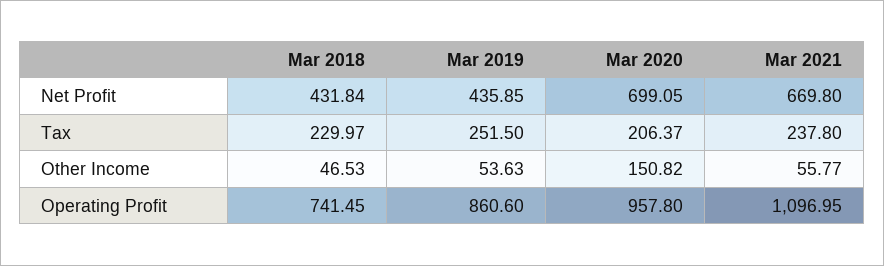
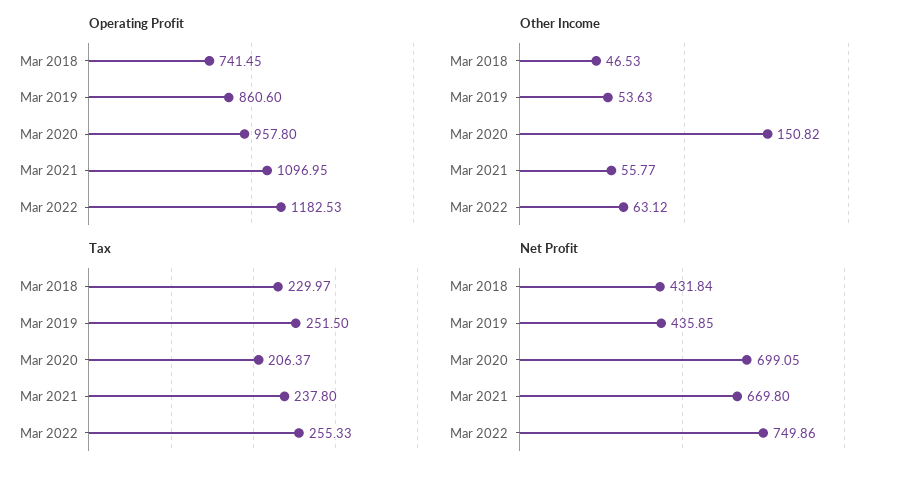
Operating Profit, Mar 2022: none -> 1182.53
Other Income, Mar 2022: none -> 63.12
Tax, Mar 2022: none -> 255.33
Net Profit, Mar 2022: none -> 749.86

